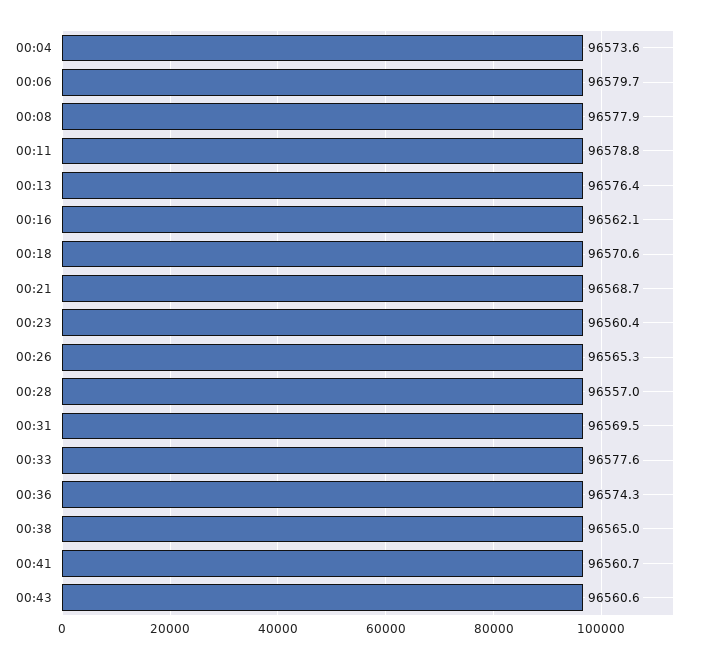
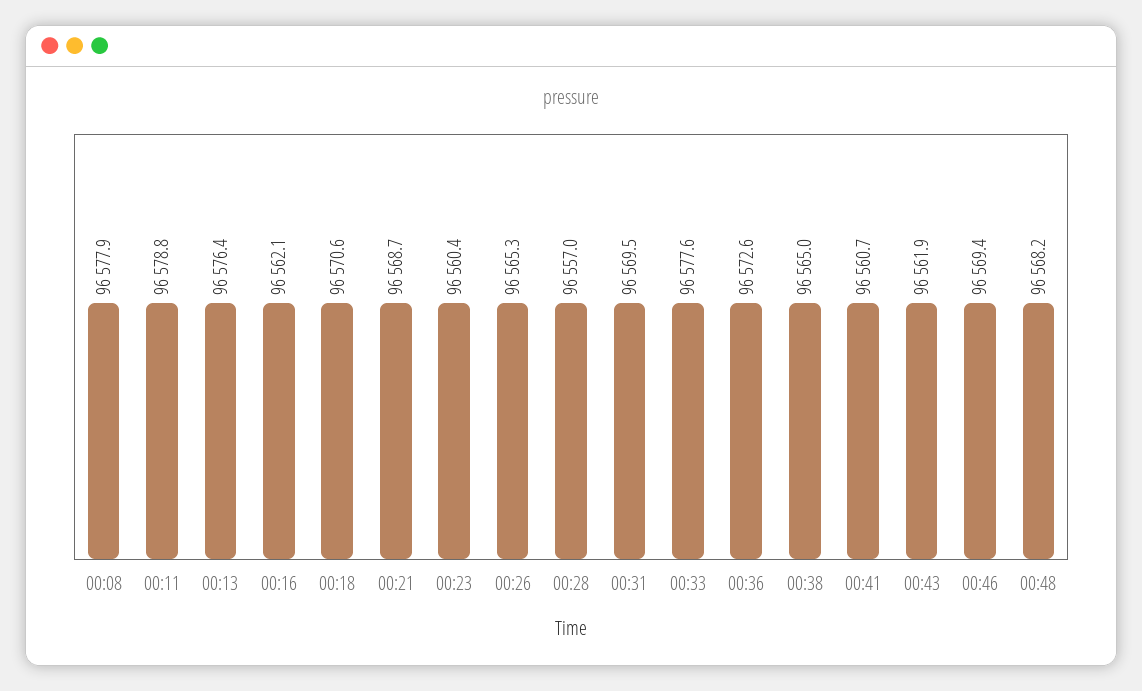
00:04: 96573.6 -> none
00:06: 96579.7 -> none
00:36: 96574.3 -> 96572.6
00:43: 96560.6 -> 96561.9
00:46: none -> 96569.4
00:48: none -> 96568.2

